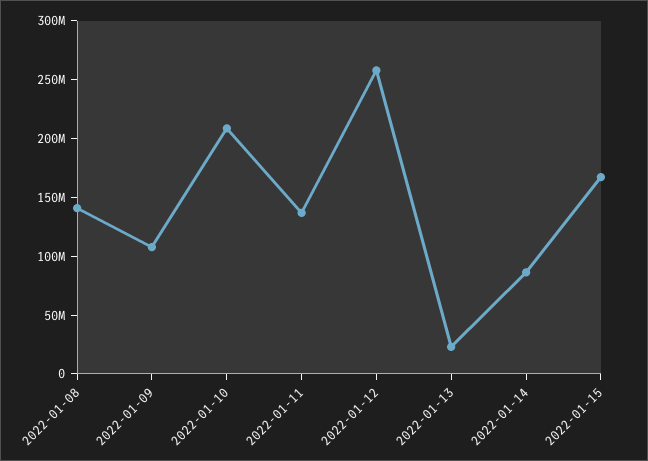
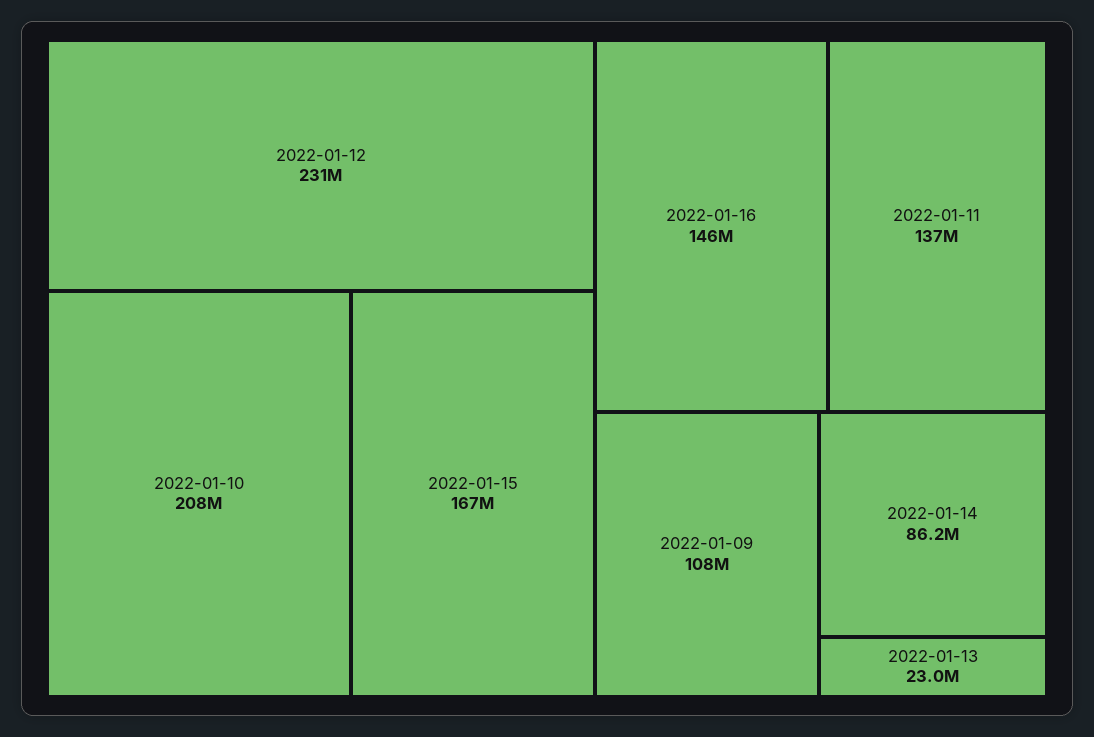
2022-01-08: 140000000 -> none
2022-01-12: 260000000 -> 231000000
2022-01-16: none -> 146000000

